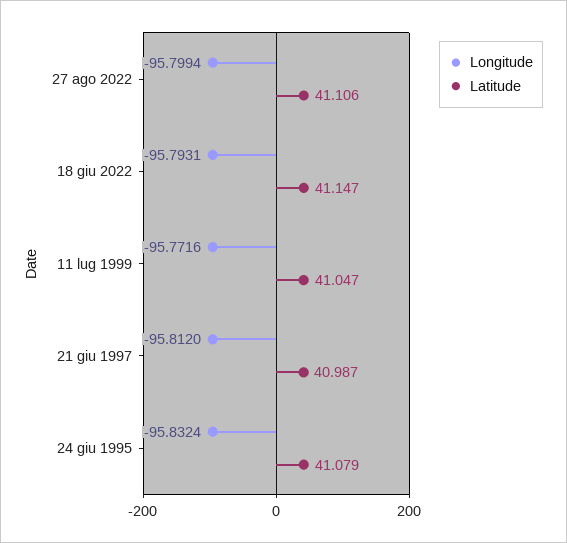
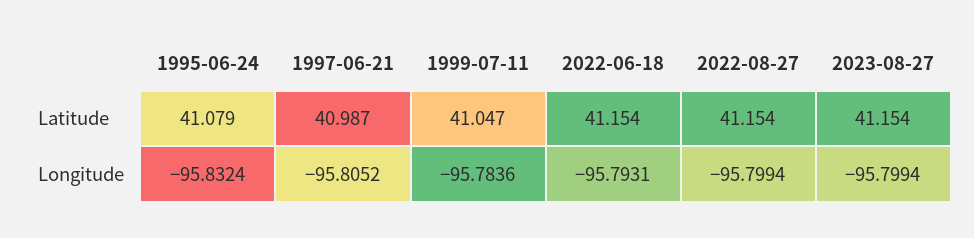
Latitude, 27 ago 2022: 41.106 -> 41.154
Latitude, 18 giu 2022: 41.147 -> 41.154
Longitude, 11 lug 1999: -95.7716 -> -95.7836
Longitude, 21 giu 1997: -95.812 -> -95.8052
Latitude, 2023-08-27: none -> 41.154
Longitude, 2023-08-27: none -> -95.7994

